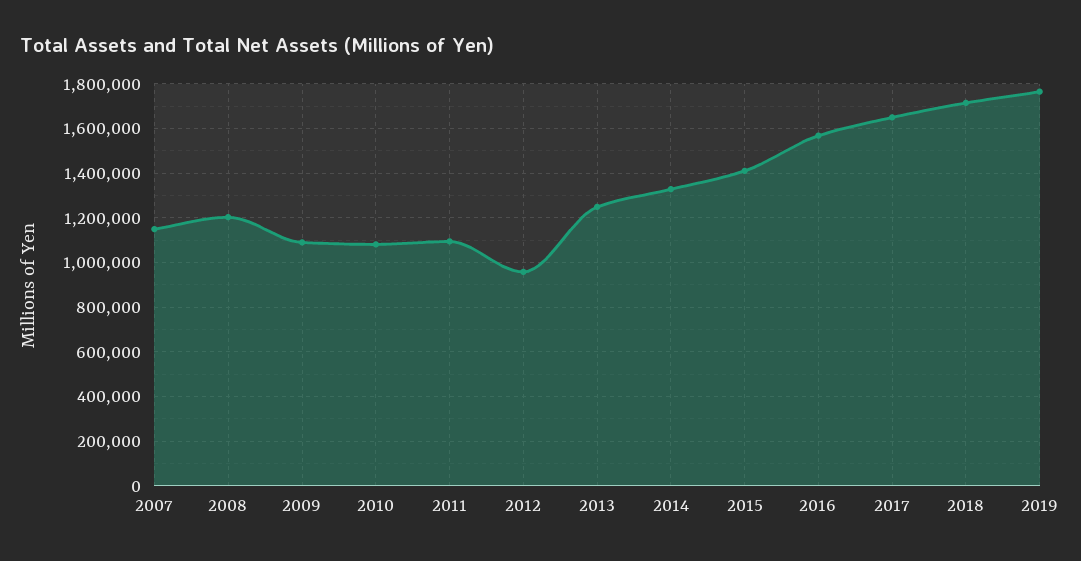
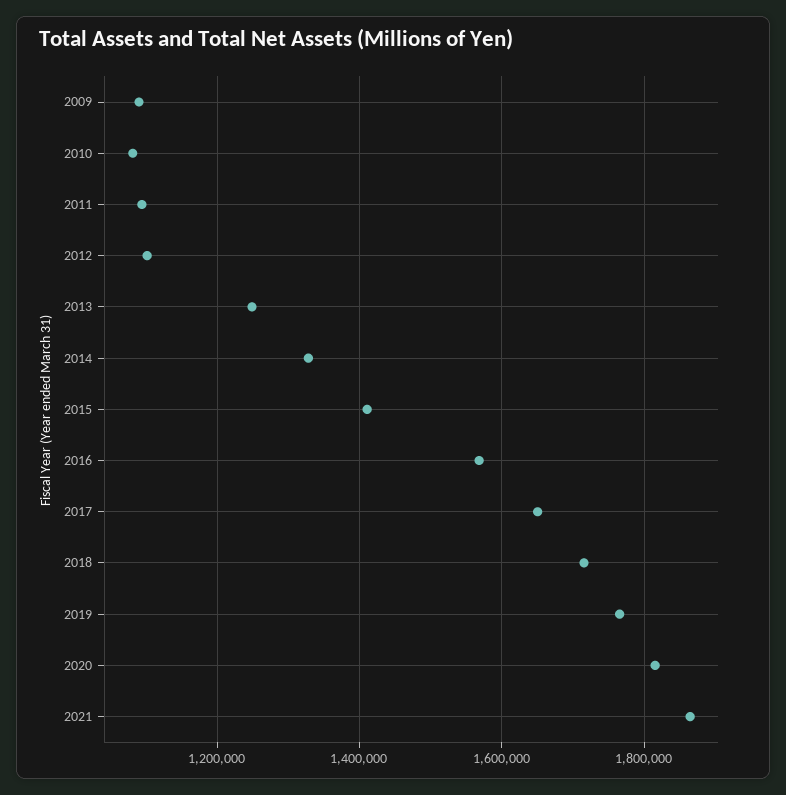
2007: 1150000 -> none
2008: 1200000 -> none
2012: 950000 -> 1100000
2020: none -> 1820000
2021: none -> 1860000

